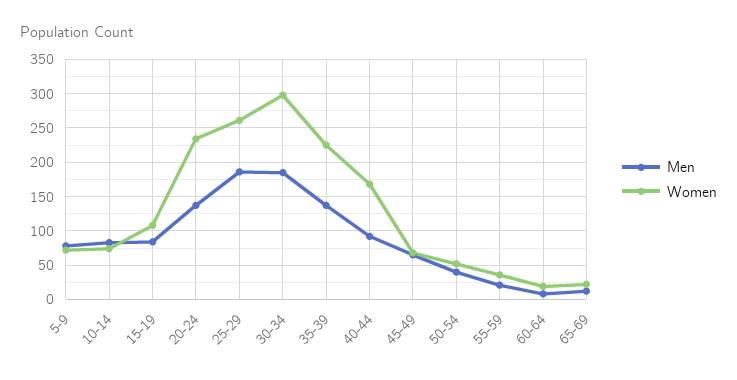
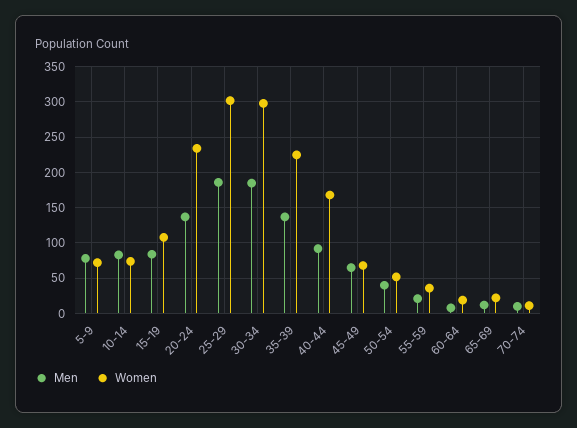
Women, 25-29: 260 -> 300
Men, 70-74: none -> 10
Women, 70-74: none -> 10

